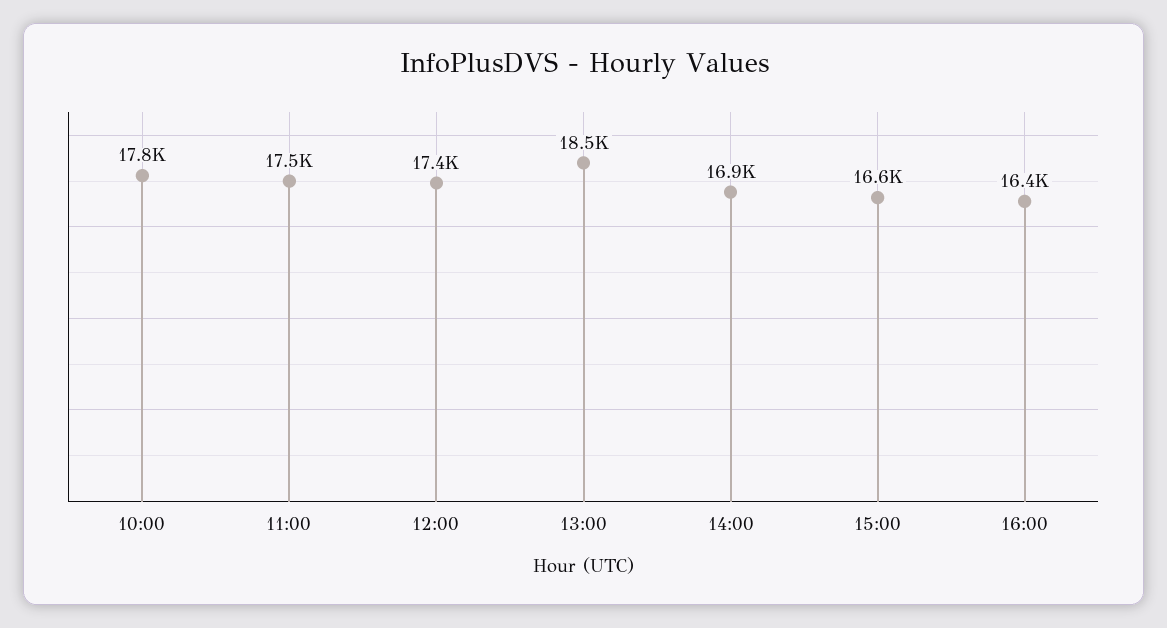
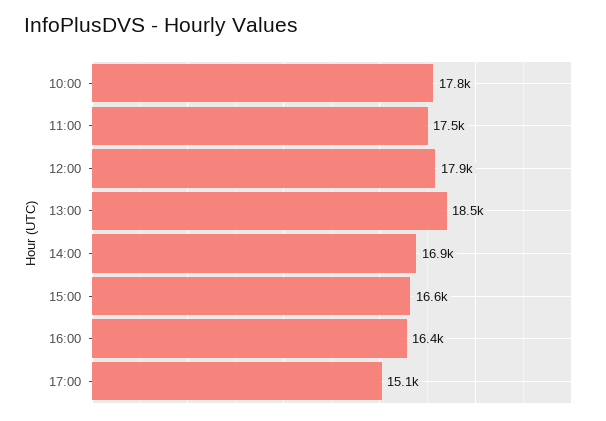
12:00: 17400 -> 17900
17:00: none -> 15100

